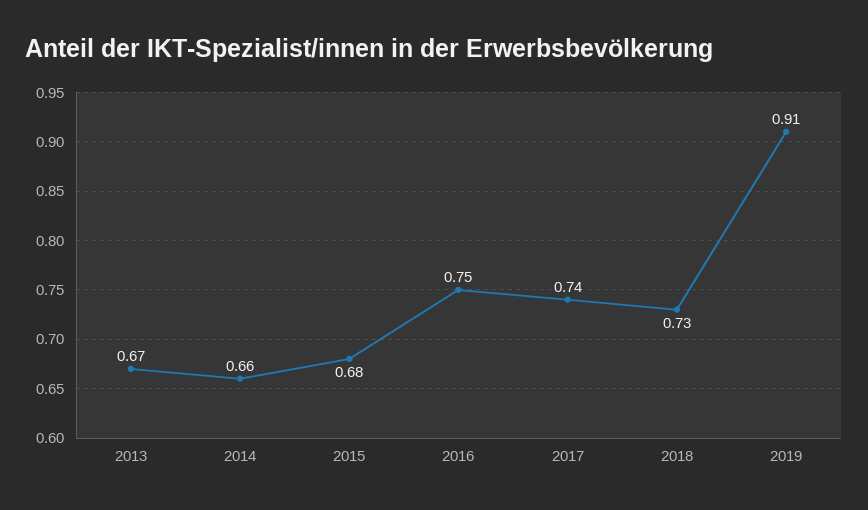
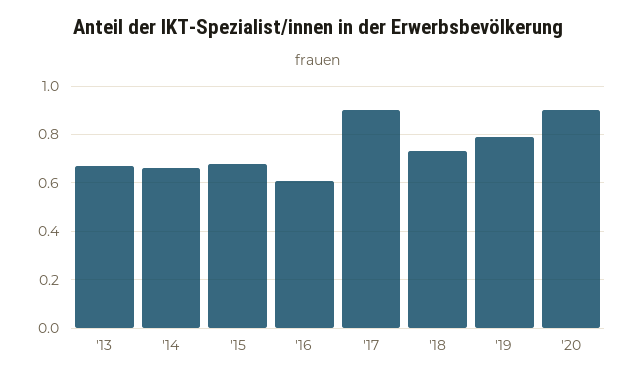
2016: 0.75 -> 0.6
2017: 0.74 -> 0.9
2019: 0.91 -> 0.8
'20: none -> 0.9

